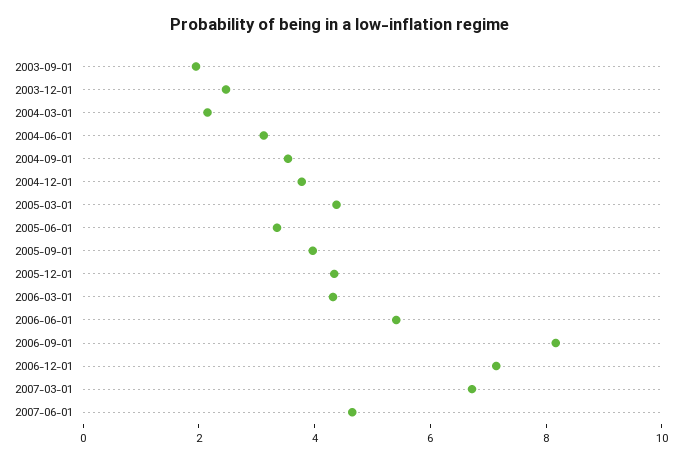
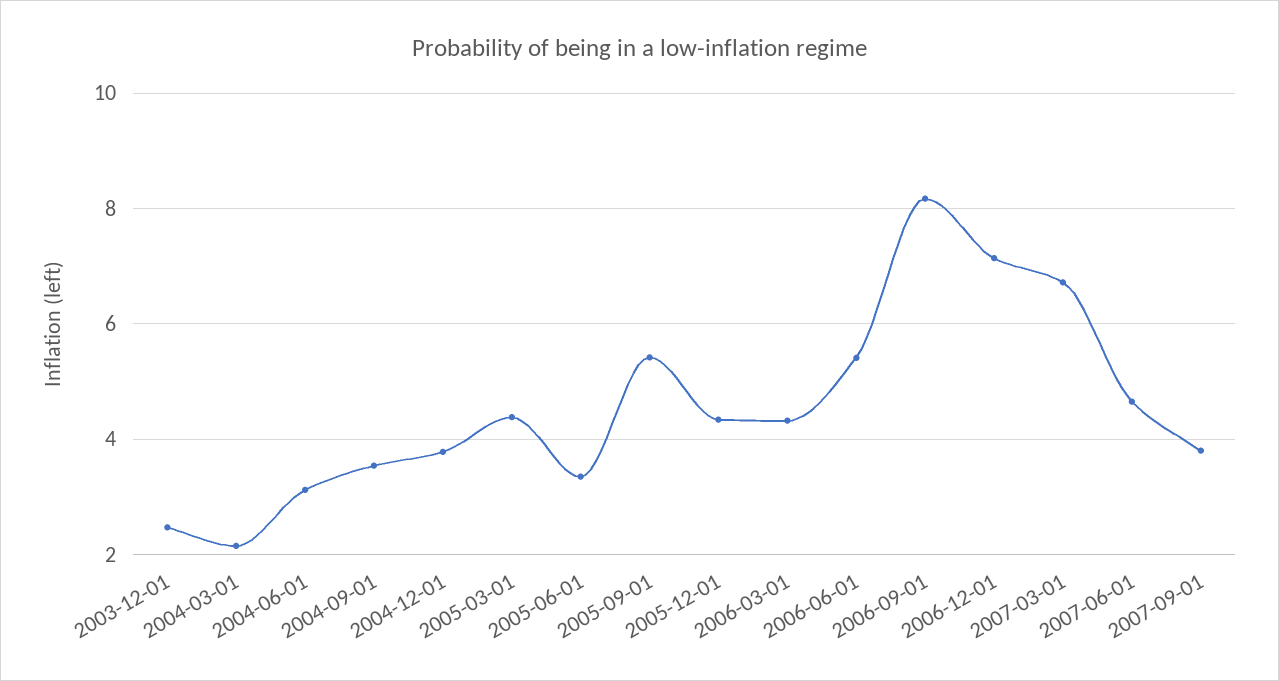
2003-09-01: 2 -> none
2005-09-01: 4 -> 5.4
2007-09-01: none -> 3.8

